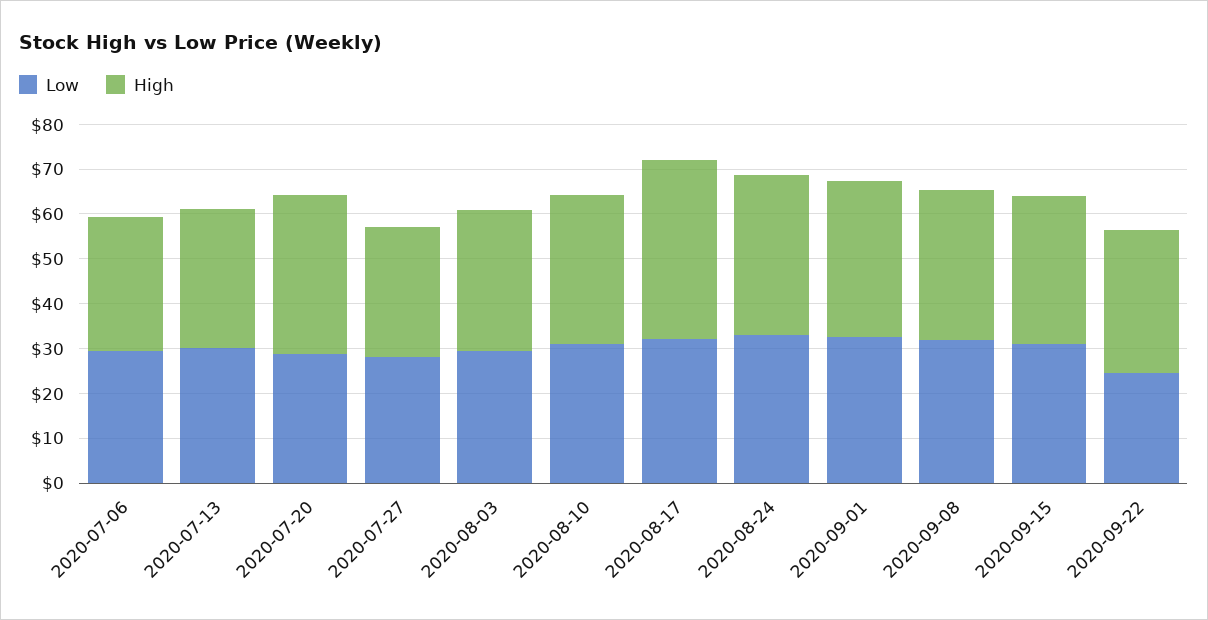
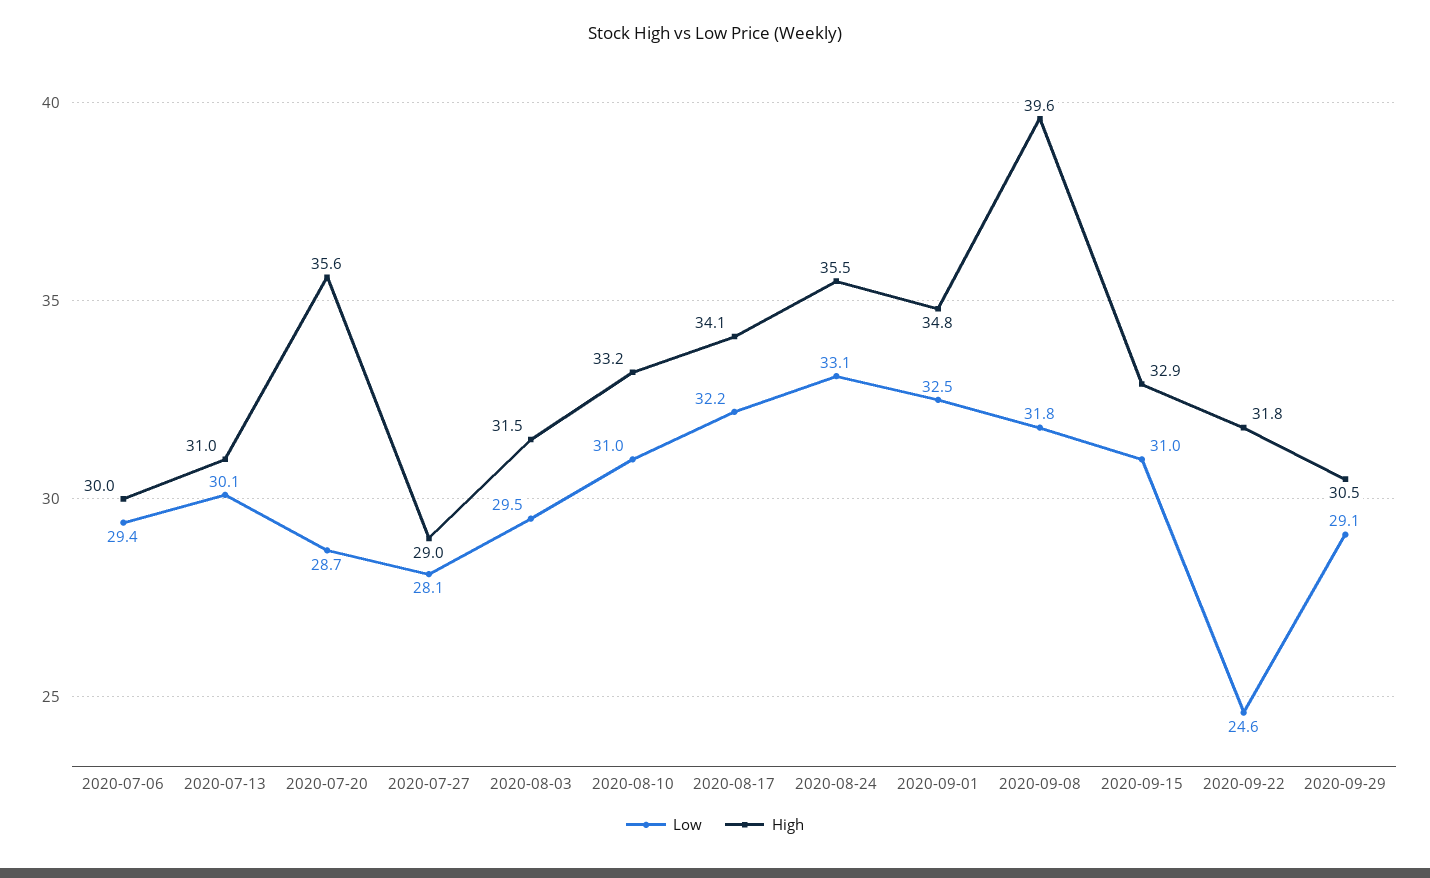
High, 2020-08-17: 40 -> 34.1
High, 2020-09-08: 34 -> 39.6
Low, 2020-09-29: none -> 29.1
High, 2020-09-29: none -> 30.5

